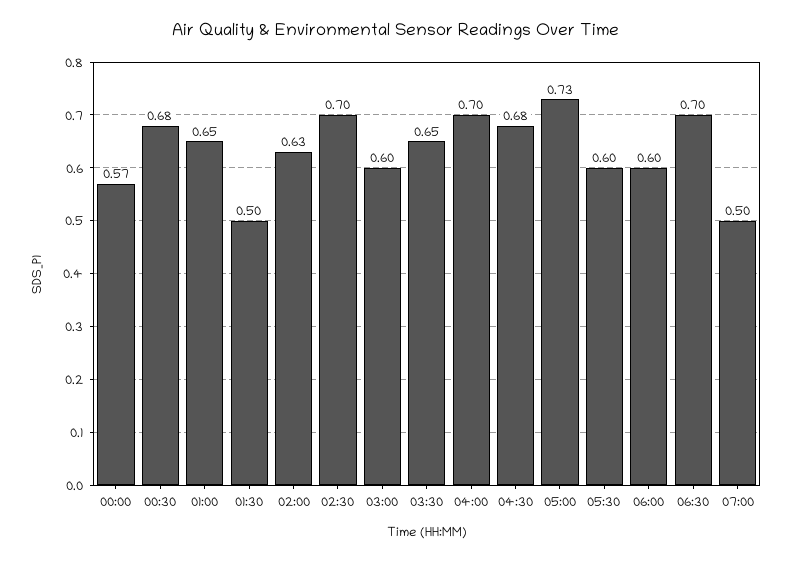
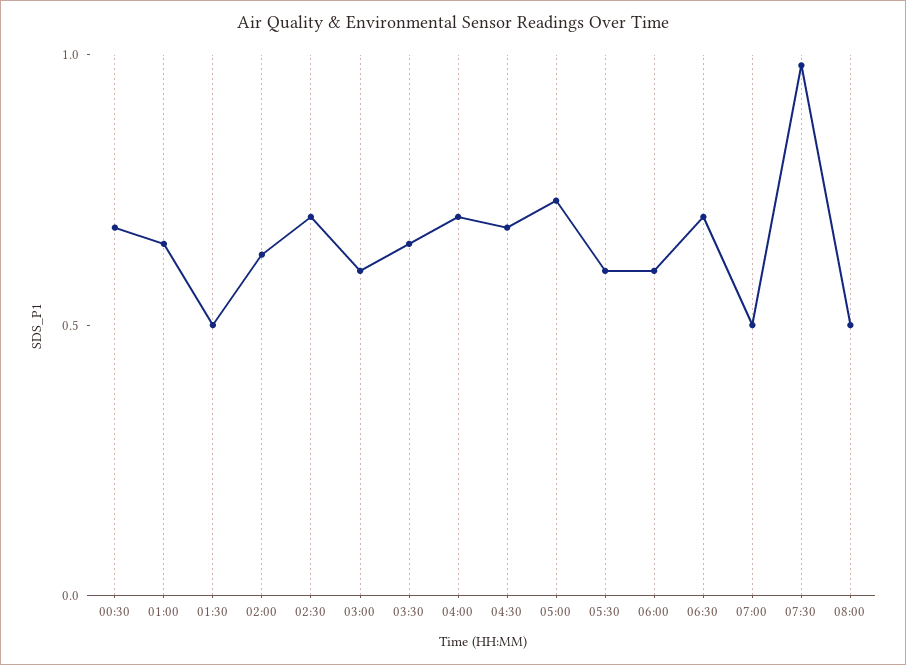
00:00: 0.57 -> none
07:30: none -> 1
08:00: none -> 0.5

